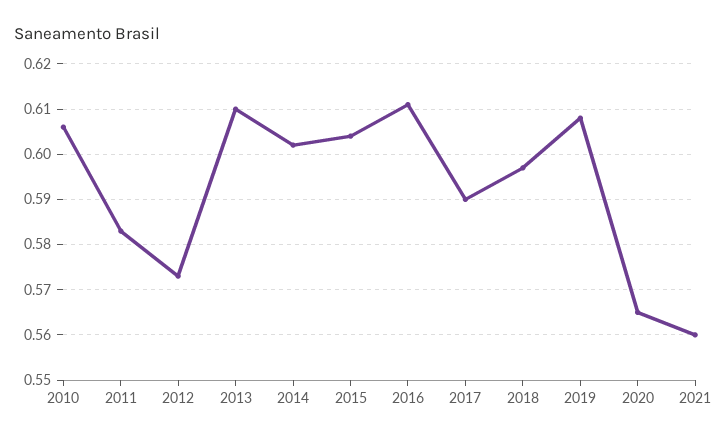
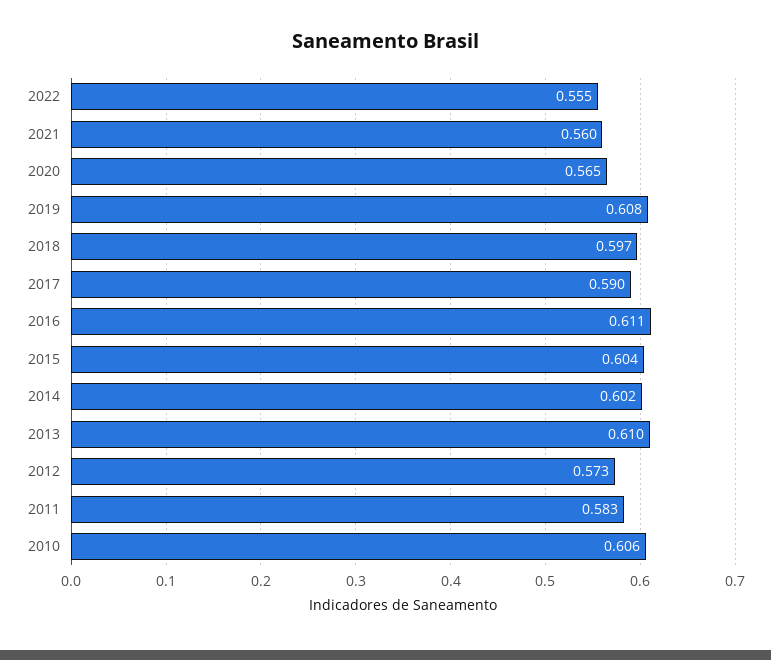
2022: none -> 0.555

